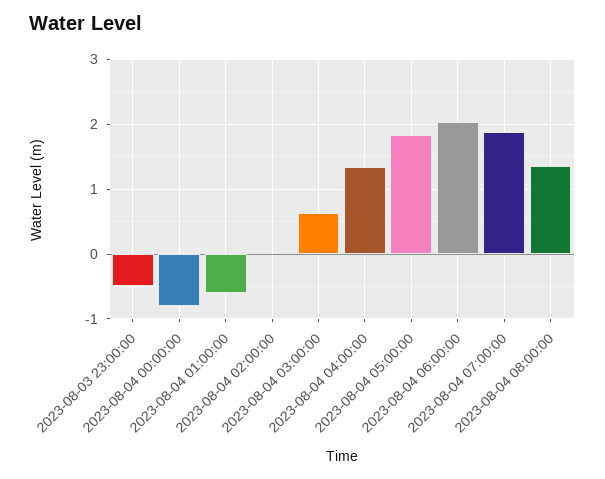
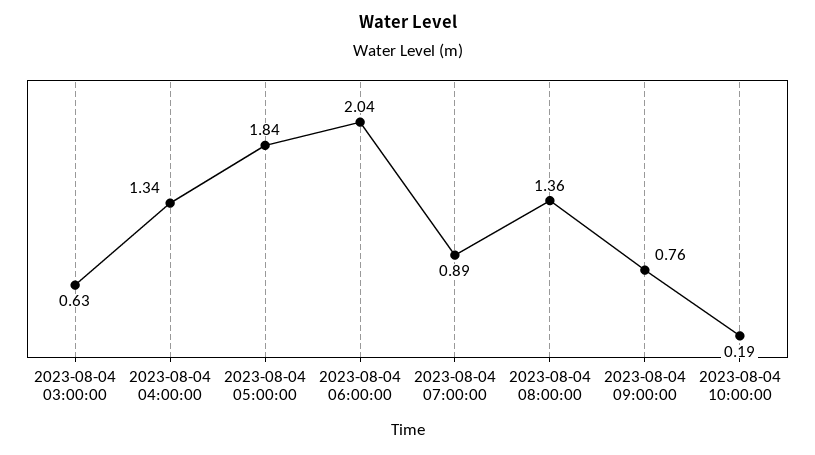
2023-08-03 23:00:00: -0.5 -> none
2023-08-04 00:00:00: -0.8 -> none
2023-08-04 01:00:00: -0.6 -> none
2023-08-04 02:00:00: 0 -> none
2023-08-04 07:00:00: 1.9 -> 0.89
2023-08-04 09:00:00: none -> 0.76
2023-08-04 10:00:00: none -> 0.19

